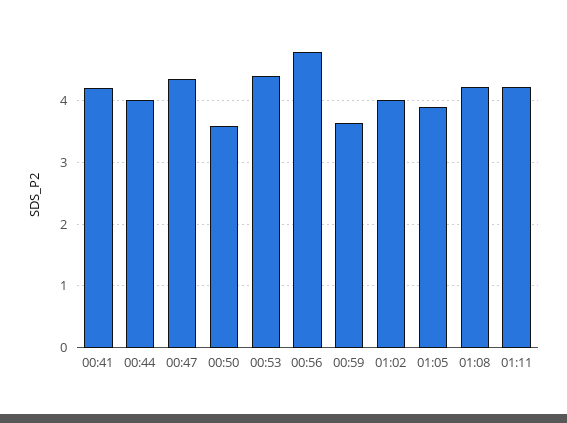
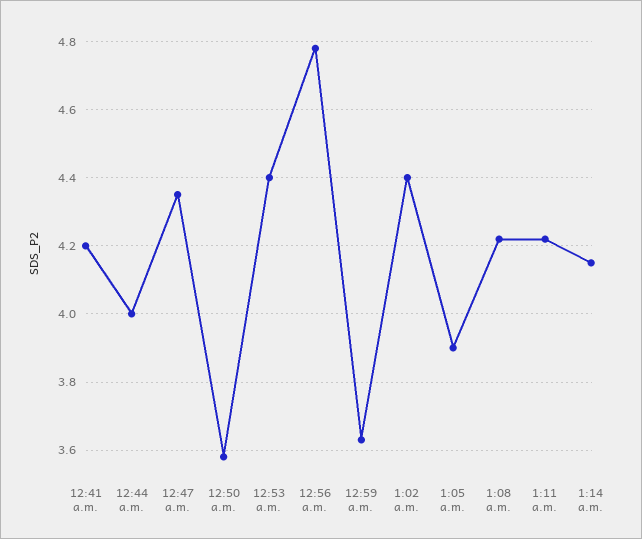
01:02: 4 -> 4.4
1:14 a.m.: none -> 4.15

